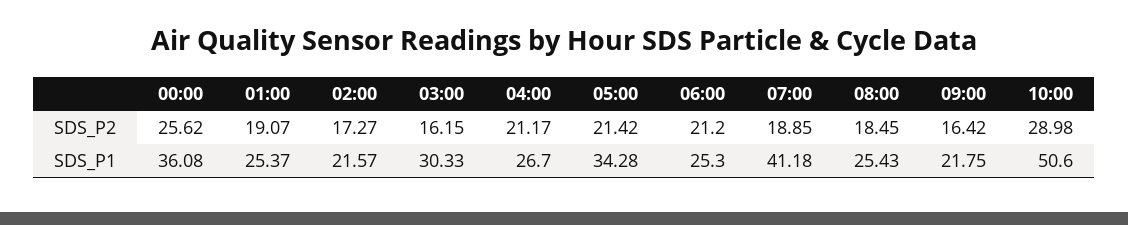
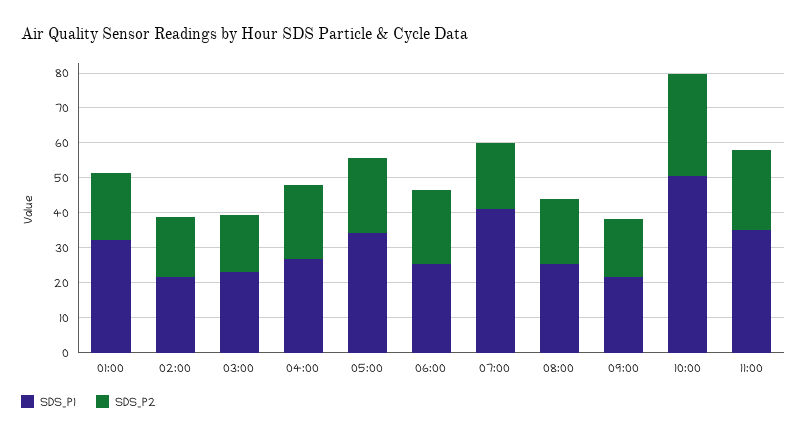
SDS_P2, 00:00: 25.62 -> none
SDS_P1, 00:00: 36.08 -> none
SDS_P1, 01:00: 25.37 -> 32.5
SDS_P1, 03:00: 30.33 -> 22.5
SDS_P1, 11:00: none -> 35
SDS_P2, 11:00: none -> 22.5

